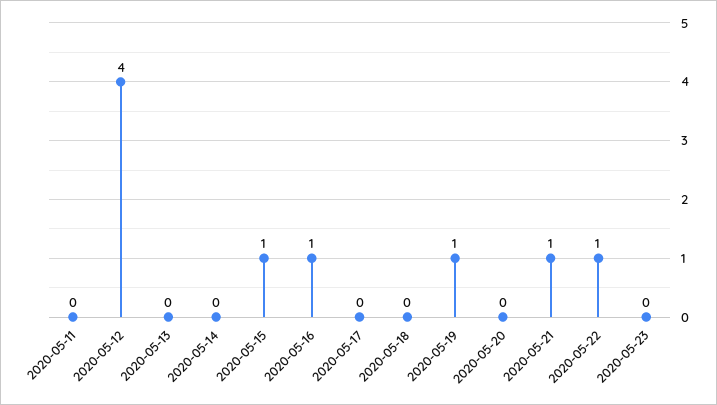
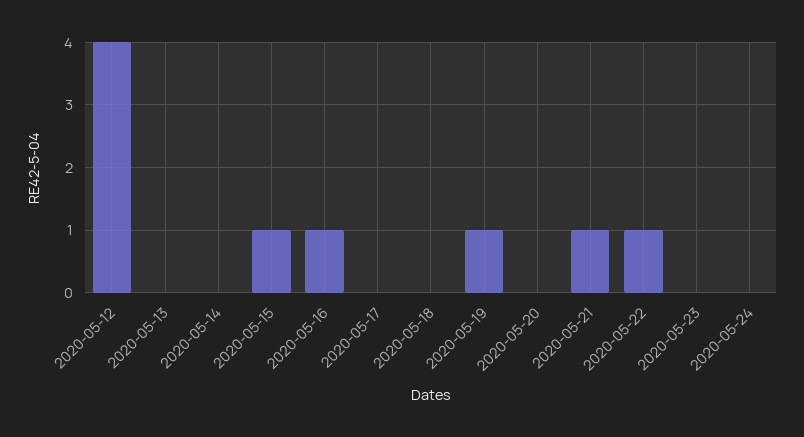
2020-05-11: 0 -> none
2020-05-24: none -> 0

